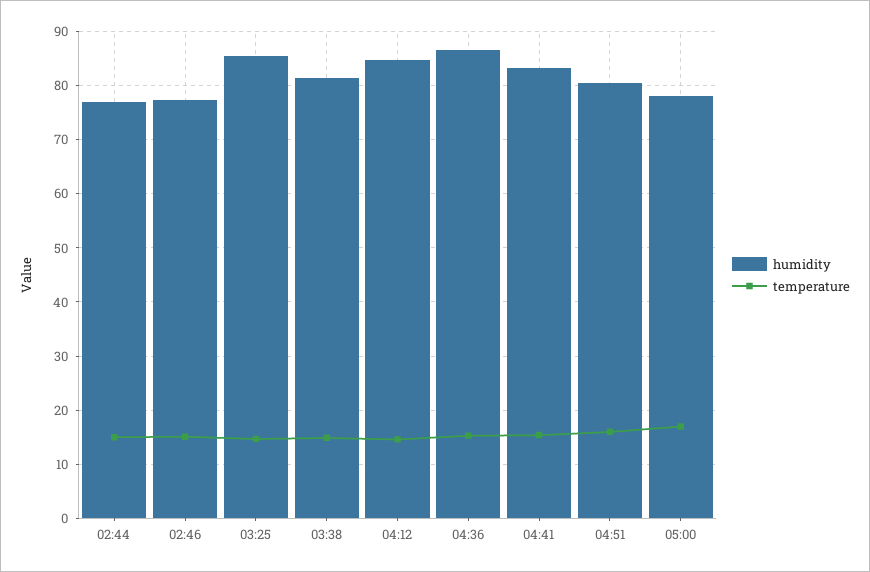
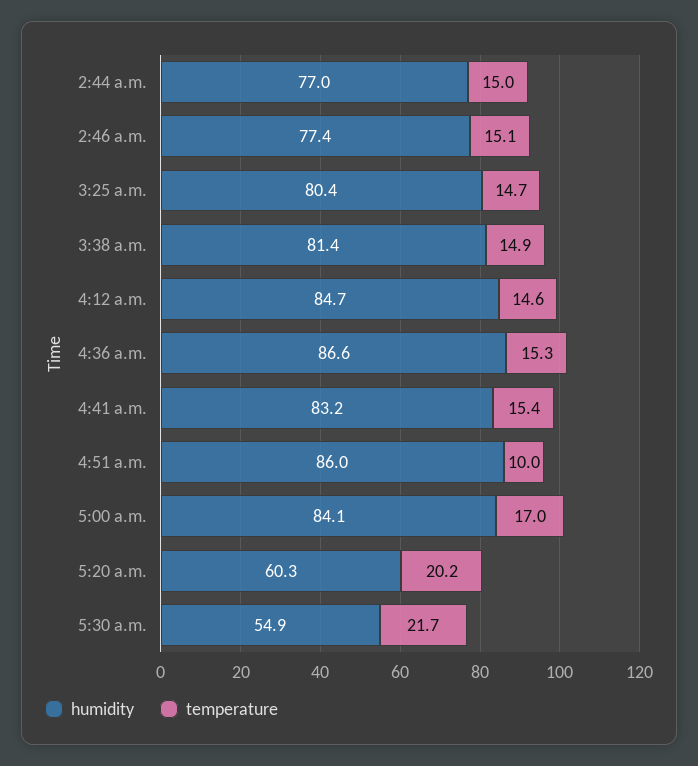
humidity, 03:25: 86 -> 80.4
humidity, 04:51: 80 -> 86
temperature, 04:51: 16 -> 10
humidity, 05:00: 78 -> 84.1
humidity, 5:20 a.m.: none -> 60.3
temperature, 5:20 a.m.: none -> 20.2
humidity, 5:30 a.m.: none -> 54.9
temperature, 5:30 a.m.: none -> 21.7

